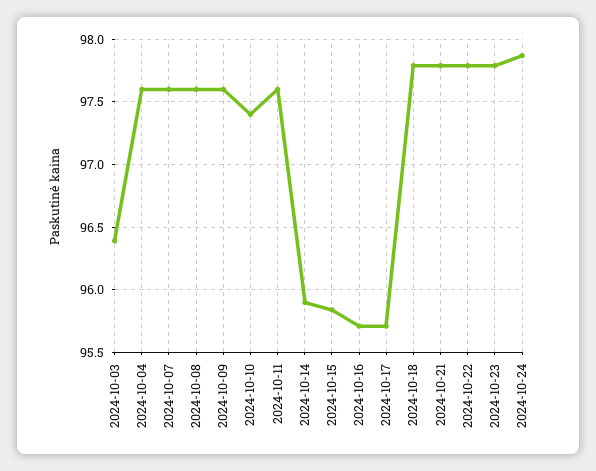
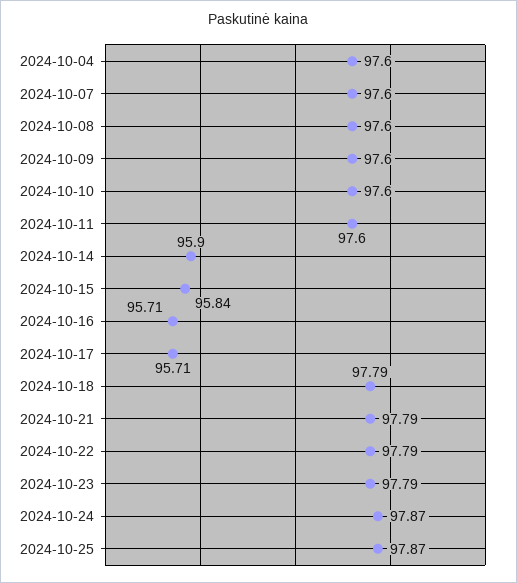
2024-10-03: 96.4 -> none
2024-10-10: 97.4 -> 97.6
2024-10-25: none -> 97.87

